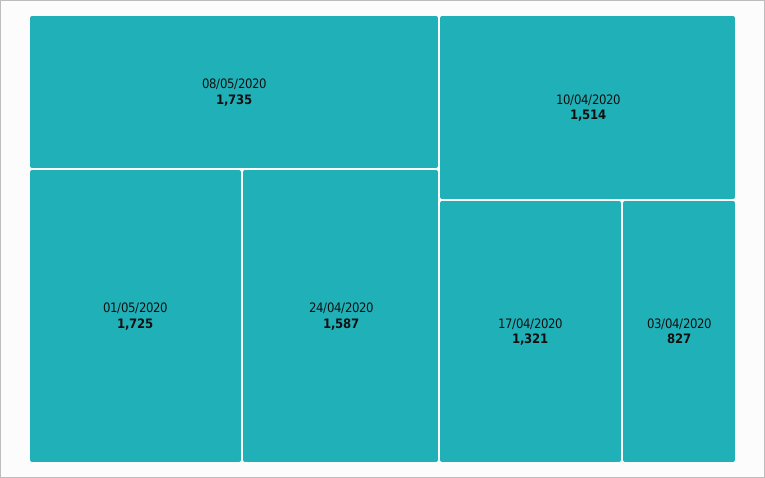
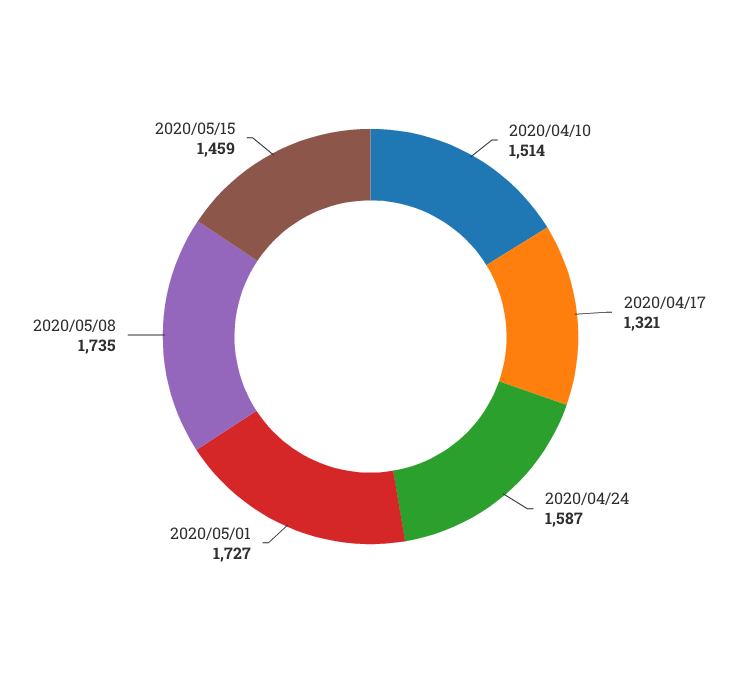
01/05/2020: 1725 -> 1727
03/04/2020: 827 -> none
2020/05/15: none -> 1459

